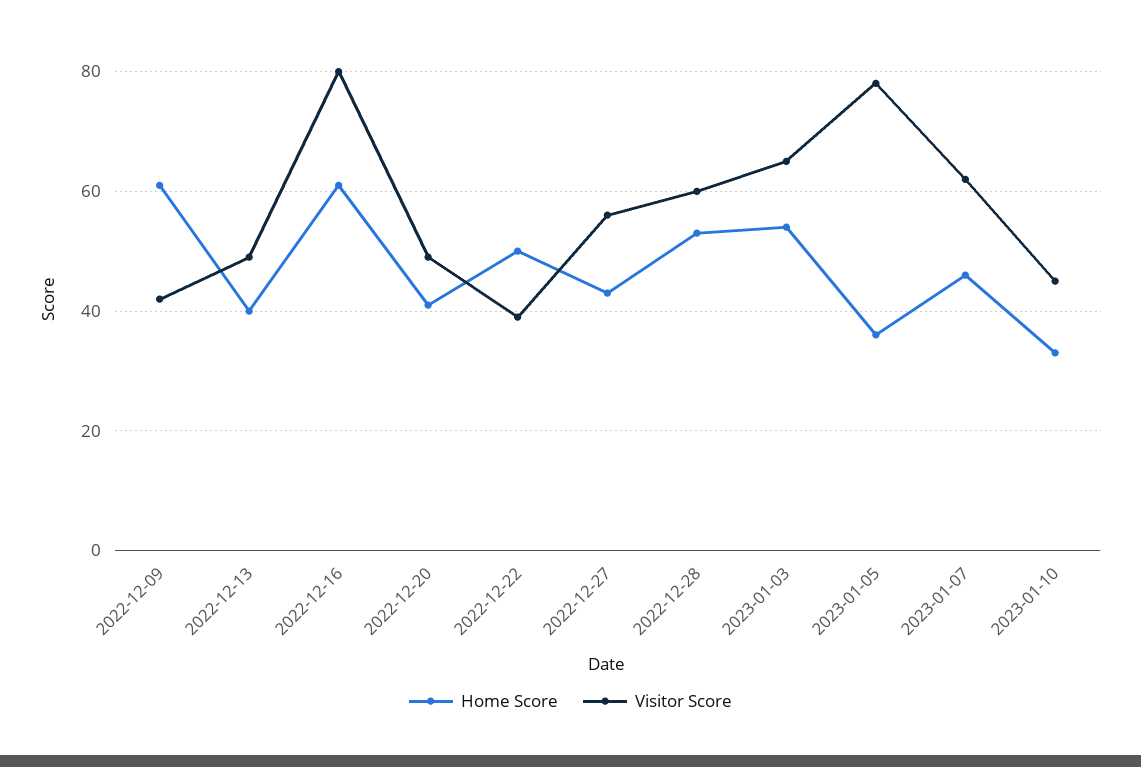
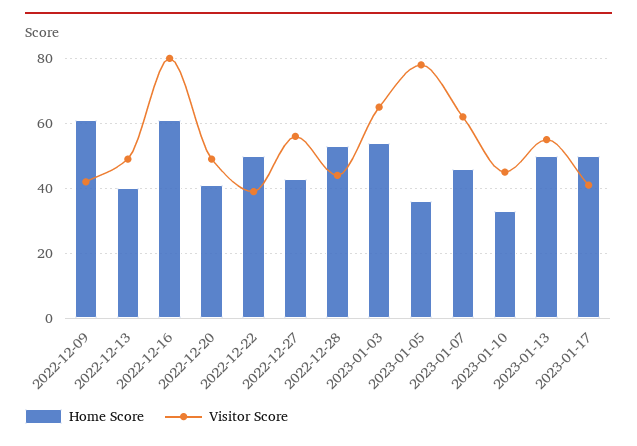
Visitor Score, 2022-12-28: 60 -> 45
Home Score, 2023-01-13: none -> 50
Visitor Score, 2023-01-13: none -> 55
Home Score, 2023-01-17: none -> 50
Visitor Score, 2023-01-17: none -> 40

